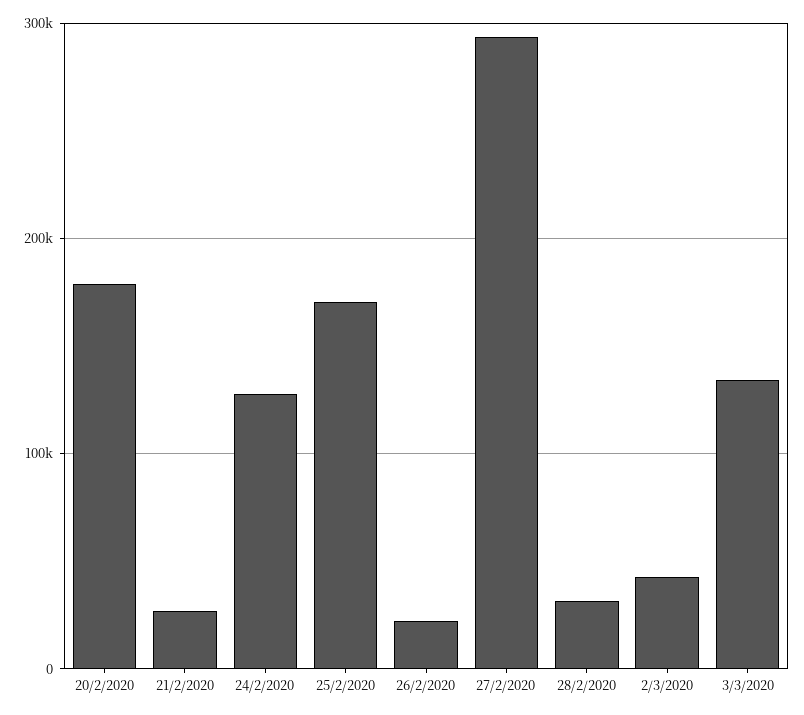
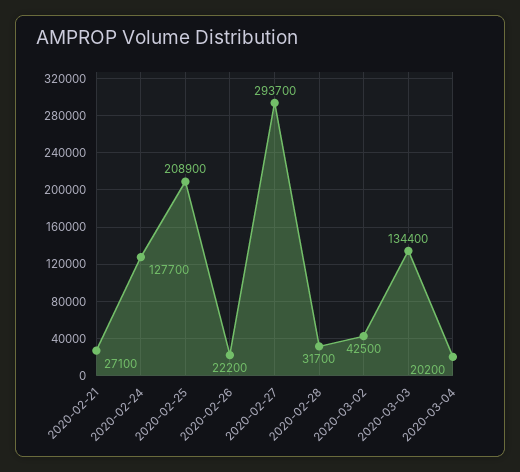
20/2/2020: 180000 -> none
25/2/2020: 170000 -> 208900
2020-03-04: none -> 20200

